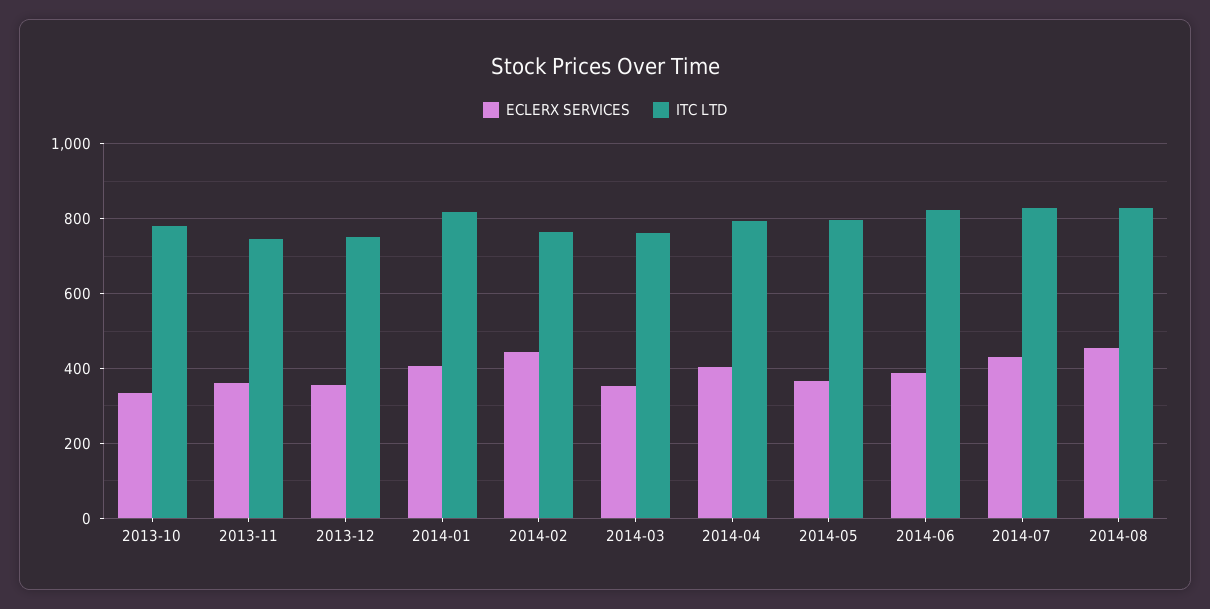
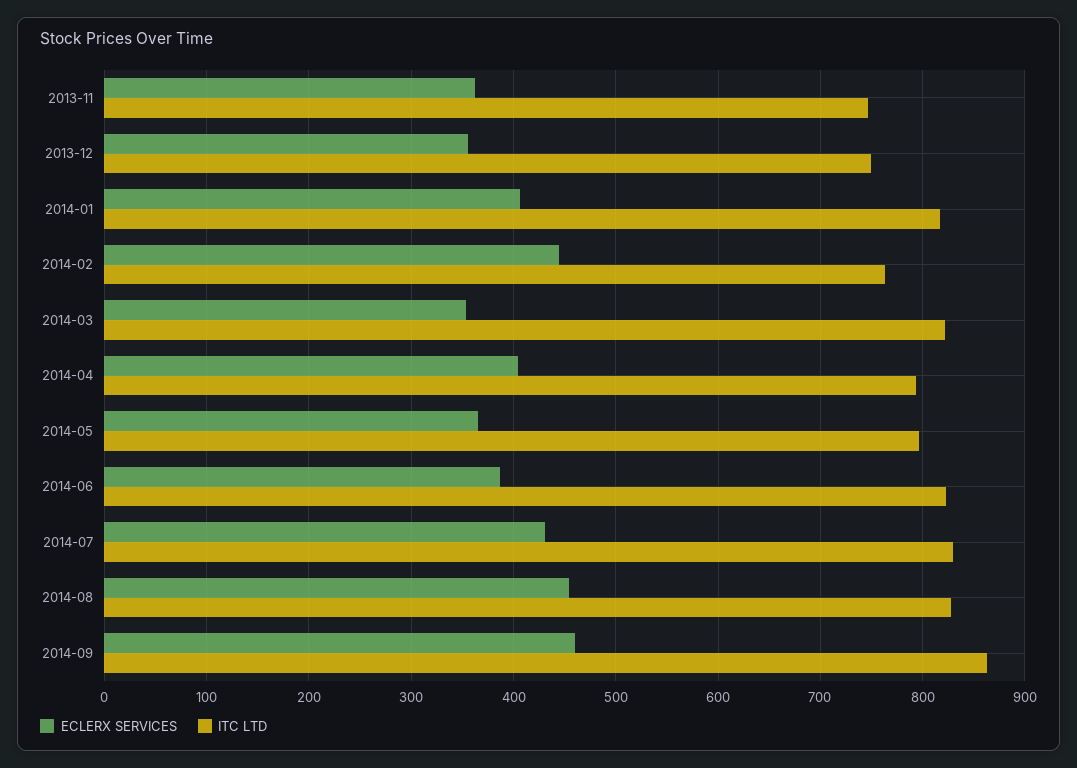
ECLERX SERVICES, 2013-10: 340 -> none
ITC LTD, 2013-10: 780 -> none
ITC LTD, 2014-03: 760 -> 820
ECLERX SERVICES, 2014-09: none -> 460
ITC LTD, 2014-09: none -> 860

